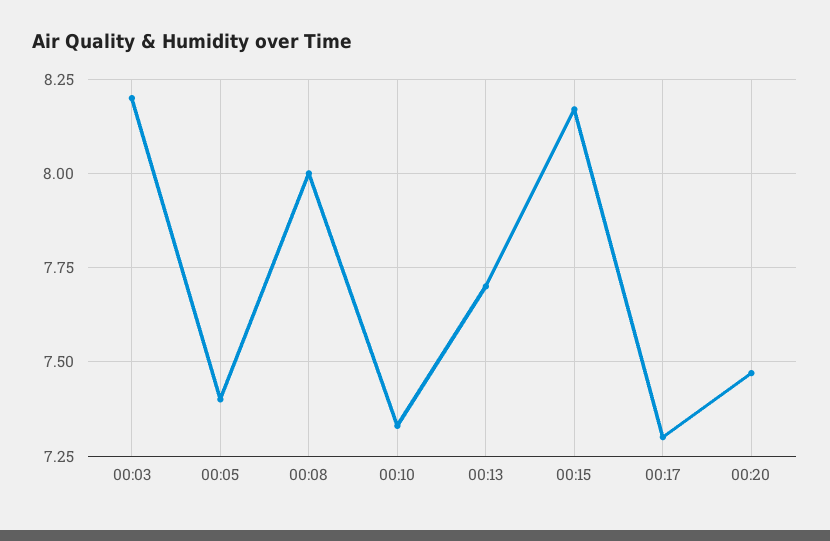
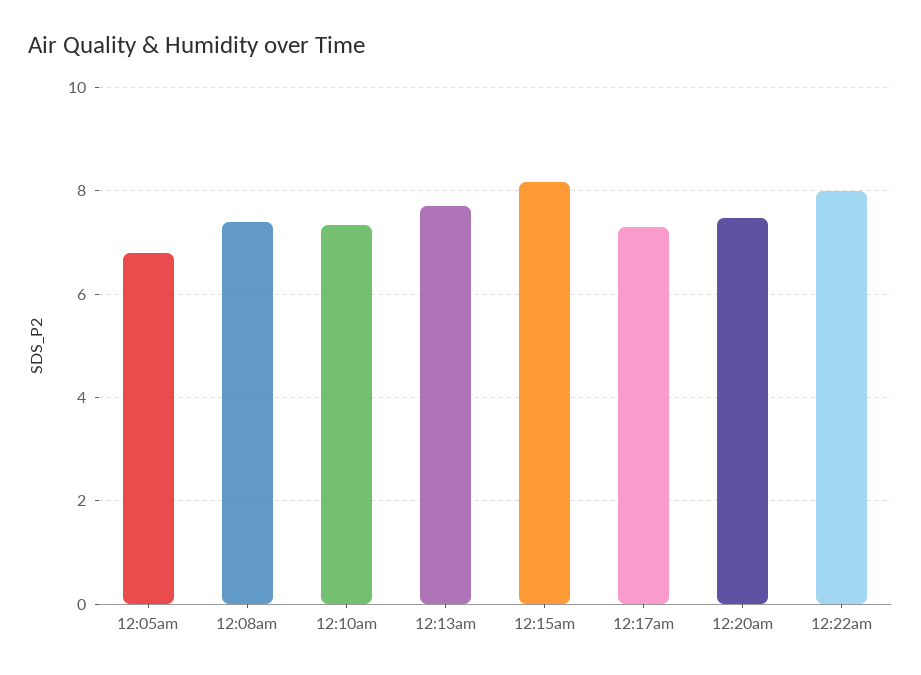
00:03: 8.2 -> none
00:05: 7.4 -> 6.8
00:08: 8 -> 7.4
12:22am: none -> 8

